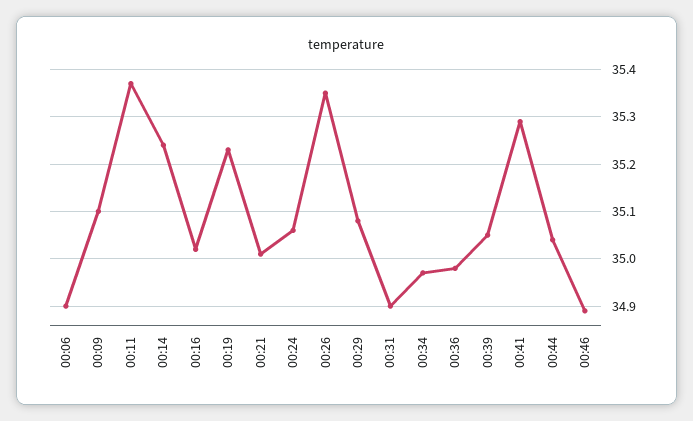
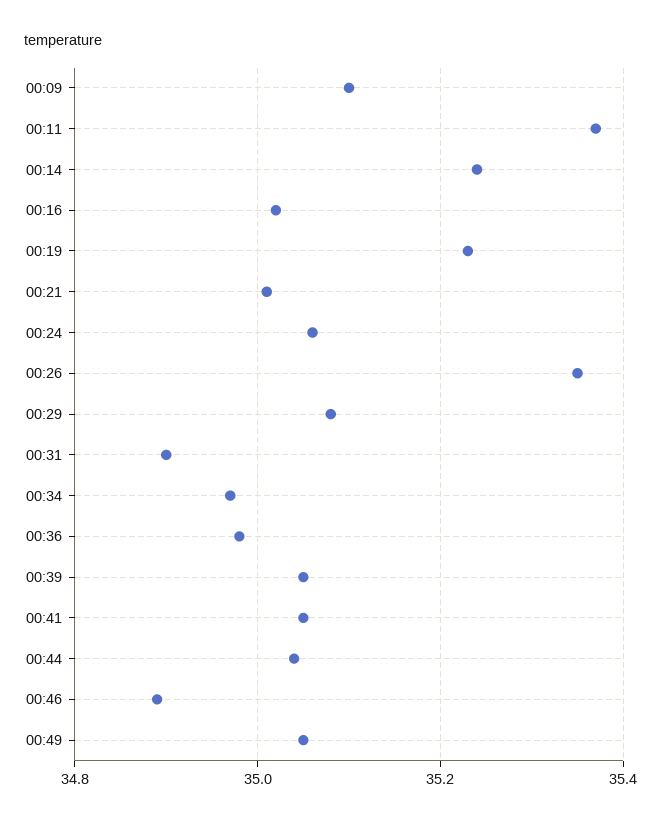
00:06: 34.9 -> none
00:41: 35.3 -> 35.05
00:49: none -> 35.05

